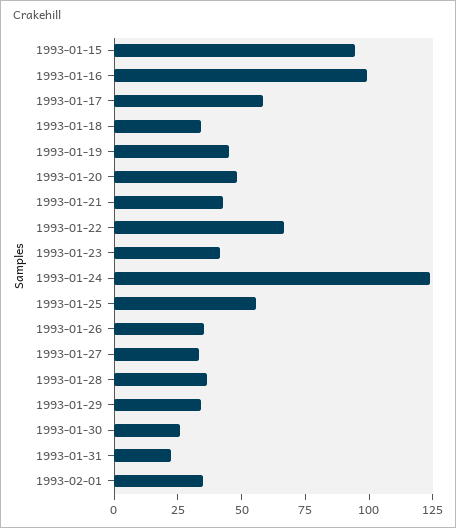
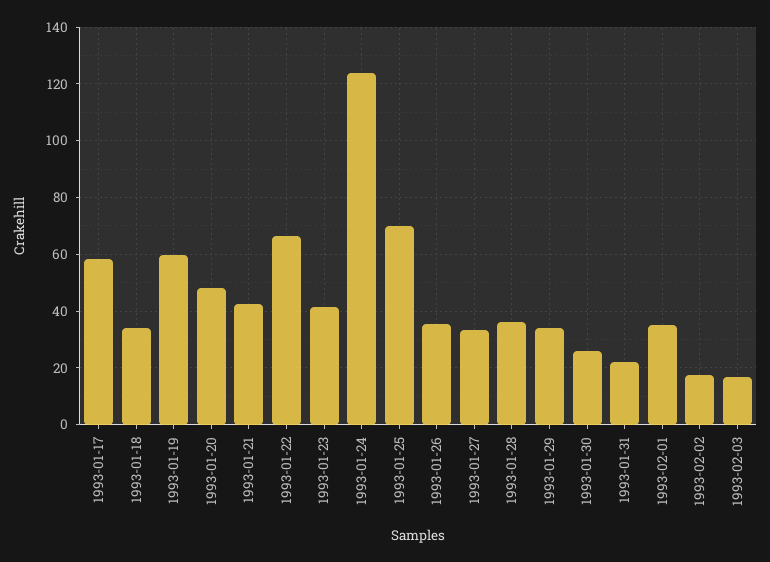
1993-01-15: 95 -> none
1993-01-16: 100 -> none
1993-01-19: 45 -> 60
1993-01-25: 55 -> 70
1993-02-02: none -> 17.5
1993-02-03: none -> 17.5

